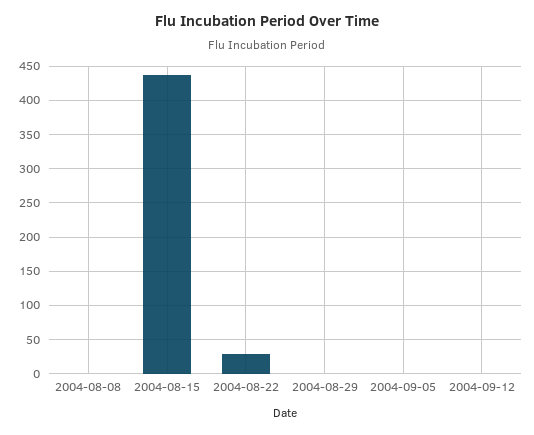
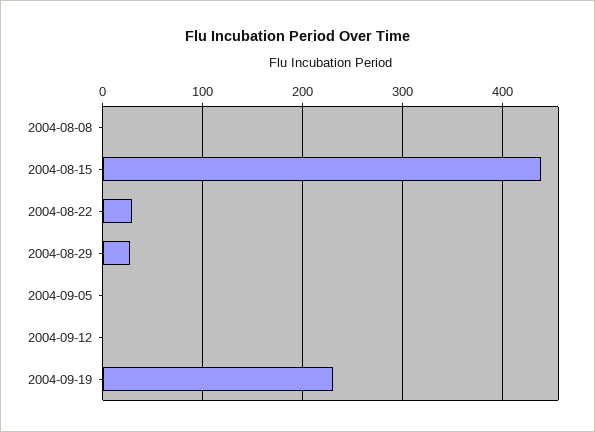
2004-08-29: 0 -> 30
2004-09-19: none -> 230

